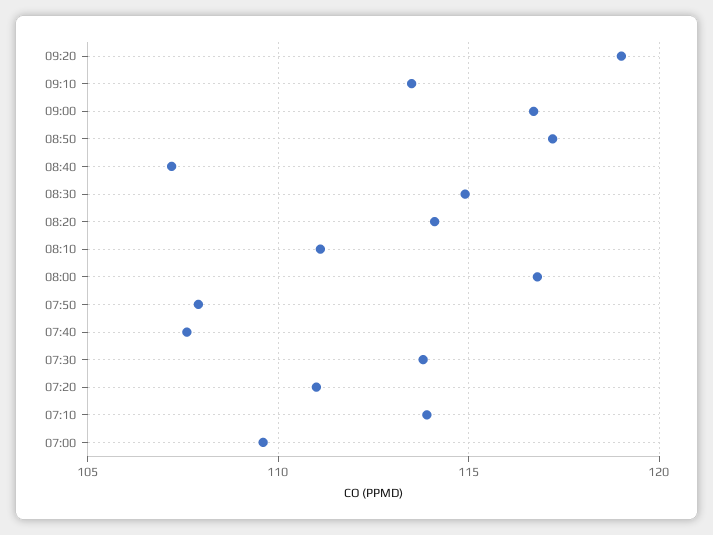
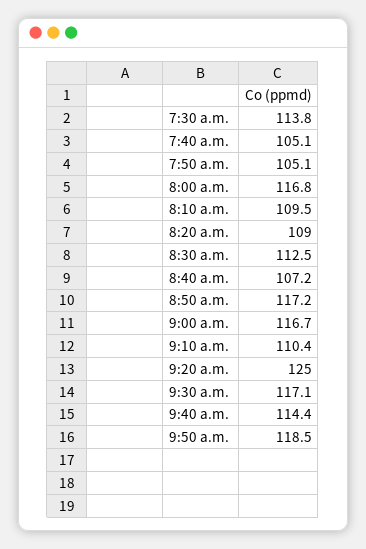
09:20: 119 -> 125
09:10: 113.5 -> 110.4
08:30: 115 -> 112.5
08:20: 114 -> 109
08:10: 111 -> 109.5
07:50: 108 -> 105.1
07:40: 107.5 -> 105.1
07:20: 111 -> none
07:10: 114 -> none
07:00: 109.5 -> none
9:30 a.m.: none -> 117.1
9:40 a.m.: none -> 114.4
9:50 a.m.: none -> 118.5

